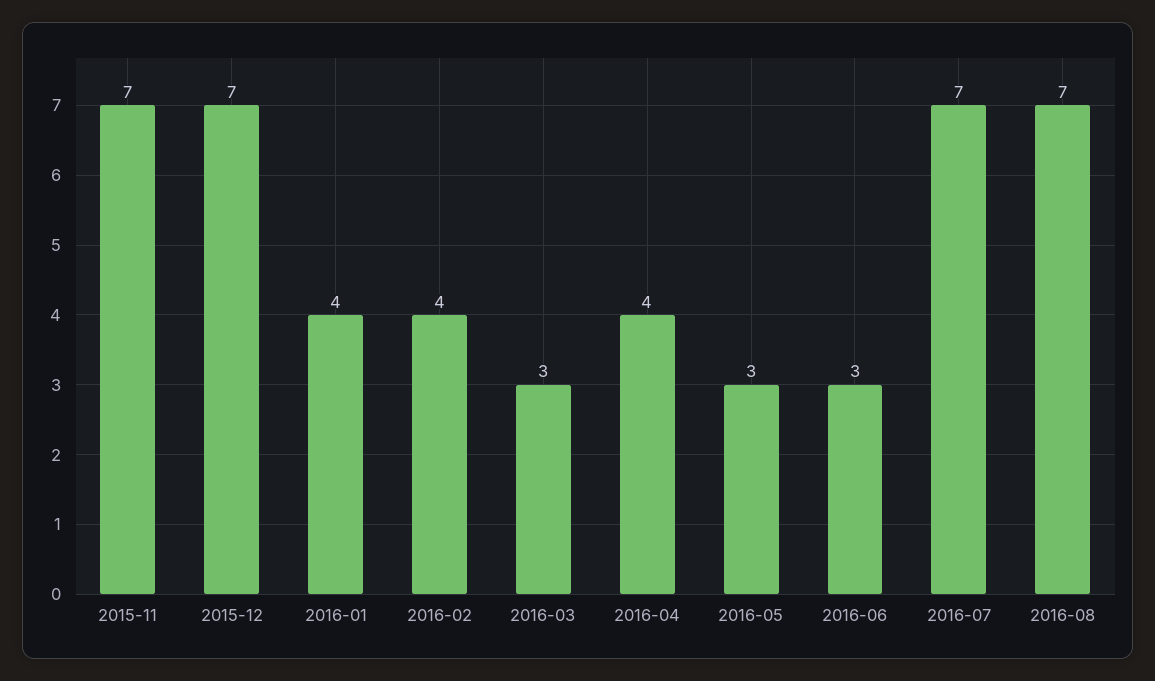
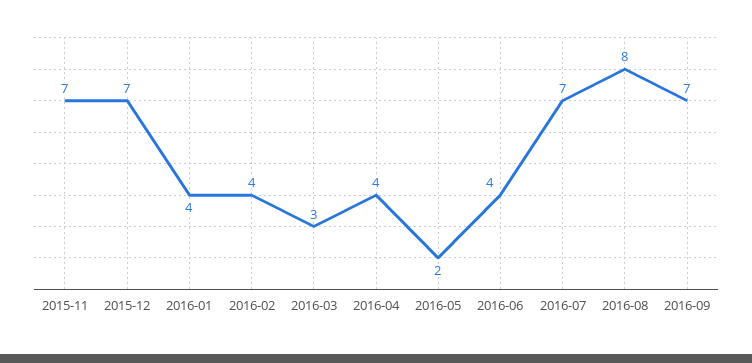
2016-05: 3 -> 2
2016-06: 3 -> 4
2016-08: 7 -> 8
2016-09: none -> 7

